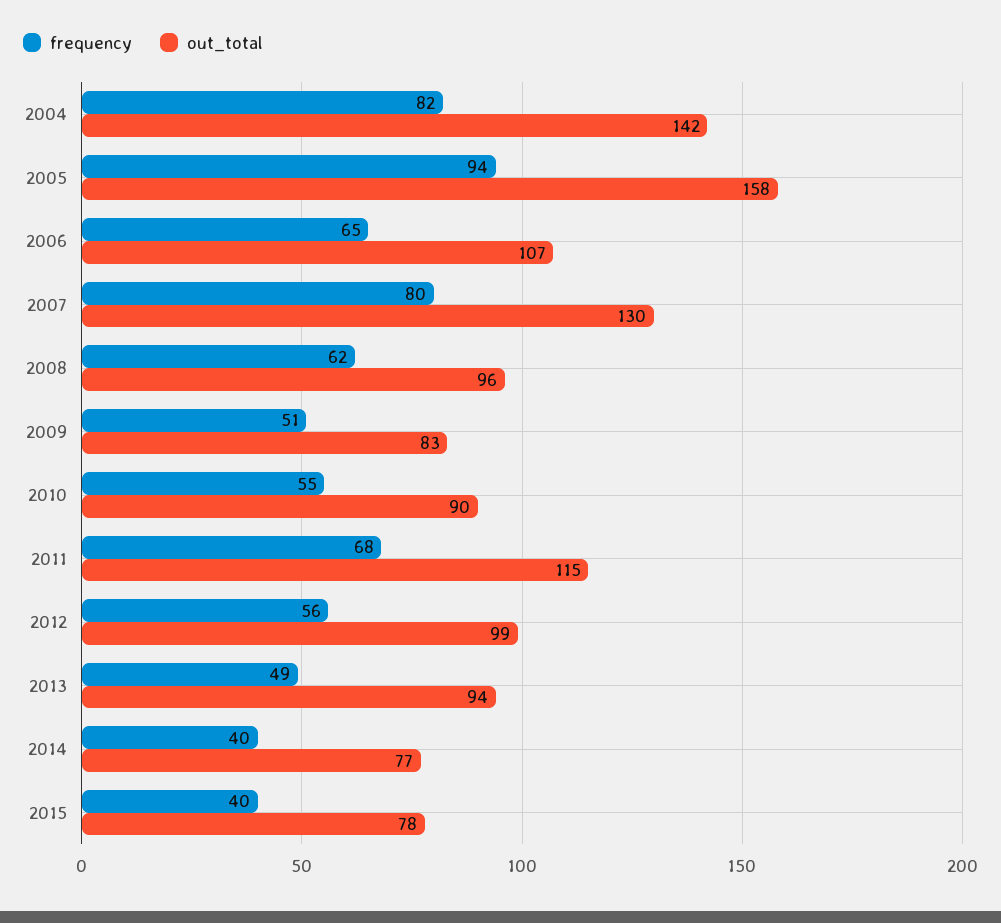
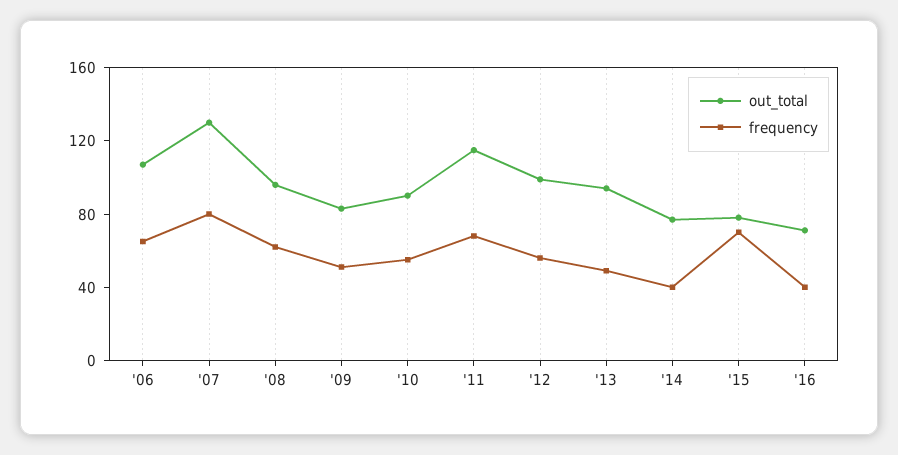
frequency, 2004: 82 -> none
out_total, 2004: 142 -> none
frequency, 2005: 94 -> none
out_total, 2005: 158 -> none
frequency, 2015: 40 -> 70
out_total, '16: none -> 70
frequency, '16: none -> 40

